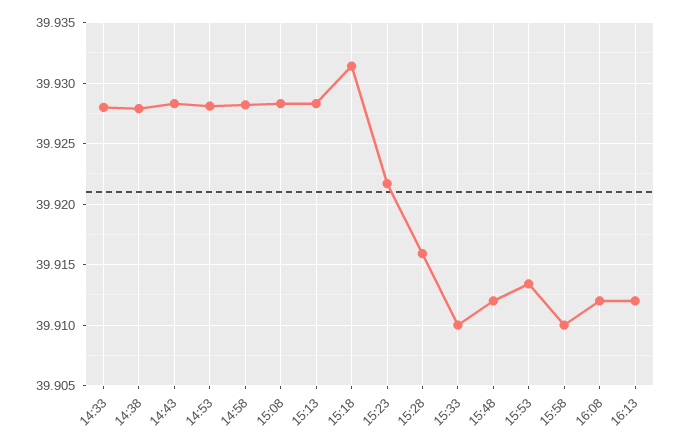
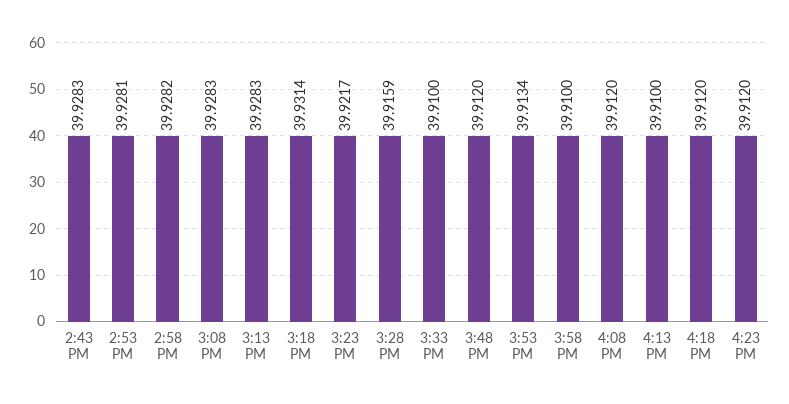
14:33: 39.928 -> none
14:38: 39.928 -> none
16:13: 39.912 -> 39.91
4:18 PM: none -> 39.912
4:23 PM: none -> 39.912

